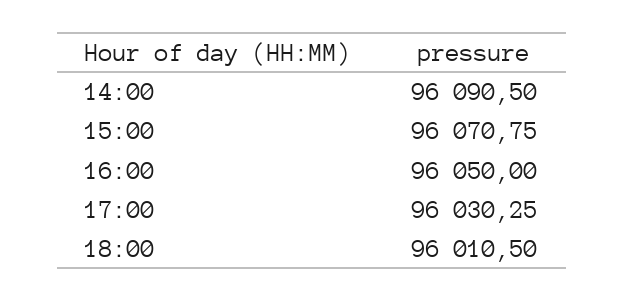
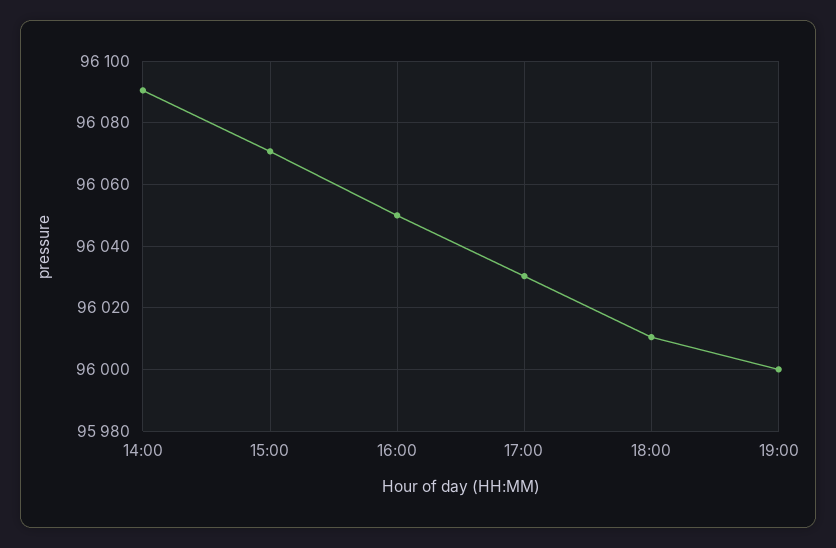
19:00: none -> 96000

